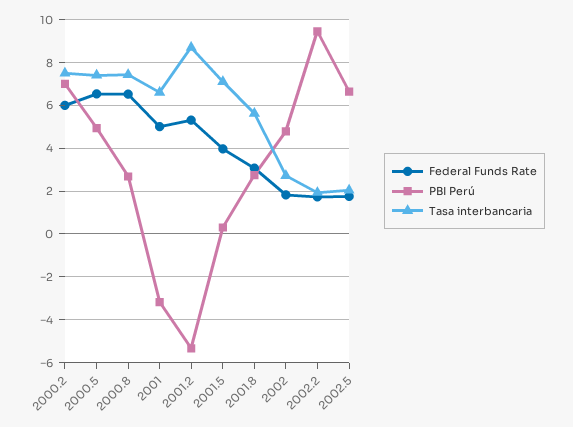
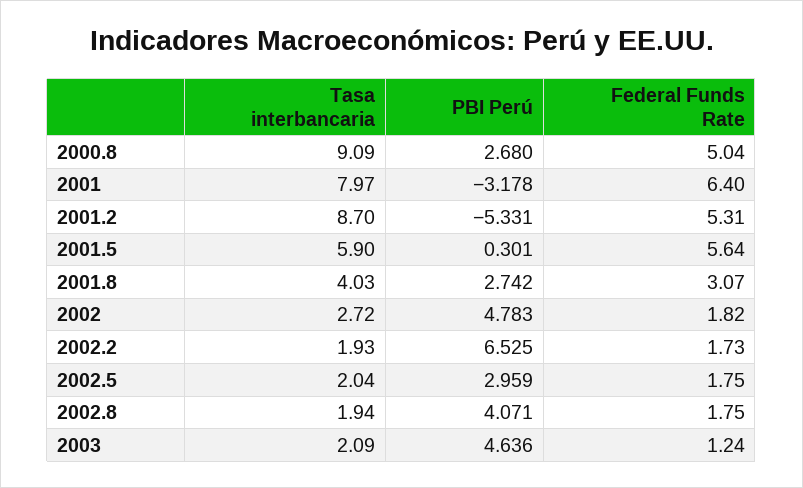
Federal Funds Rate, 2000.2: 6 -> none
PBI Perú, 2000.2: 7 -> none
Tasa interbancaria, 2000.2: 7.5 -> none
Federal Funds Rate, 2000.5: 6.5 -> none
PBI Perú, 2000.5: 5 -> none
Tasa interbancaria, 2000.5: 7.5 -> none
Federal Funds Rate, 2000.8: 6.5 -> 5.04
Tasa interbancaria, 2000.8: 7.5 -> 9.09
Federal Funds Rate, 2001: 5 -> 6.4
Tasa interbancaria, 2001: 6.5 -> 7.97
Federal Funds Rate, 2001.5: 4 -> 5.64
Tasa interbancaria, 2001.5: 7 -> 5.9
Tasa interbancaria, 2001.8: 5.5 -> 4.03
PBI Perú, 2002.2: 9.5 -> 6.525
PBI Perú, 2002.5: 6.5 -> 2.959
Tasa interbancaria, 2002.8: none -> 1.94
PBI Perú, 2002.8: none -> 4.071
Federal Funds Rate, 2002.8: none -> 1.75
Tasa interbancaria, 2003: none -> 2.09
PBI Perú, 2003: none -> 4.636
Federal Funds Rate, 2003: none -> 1.24

